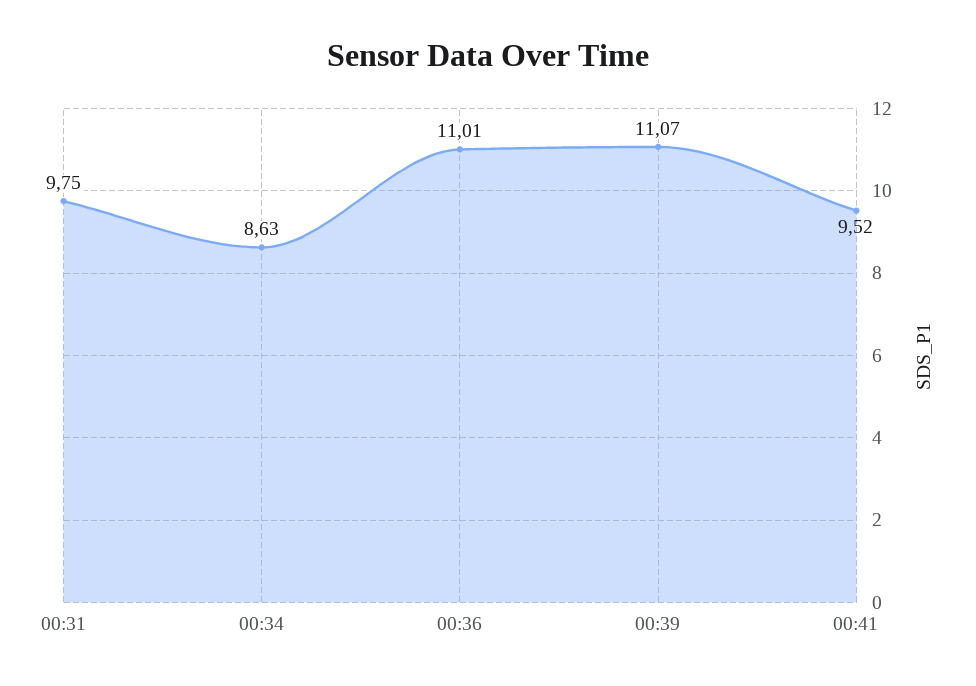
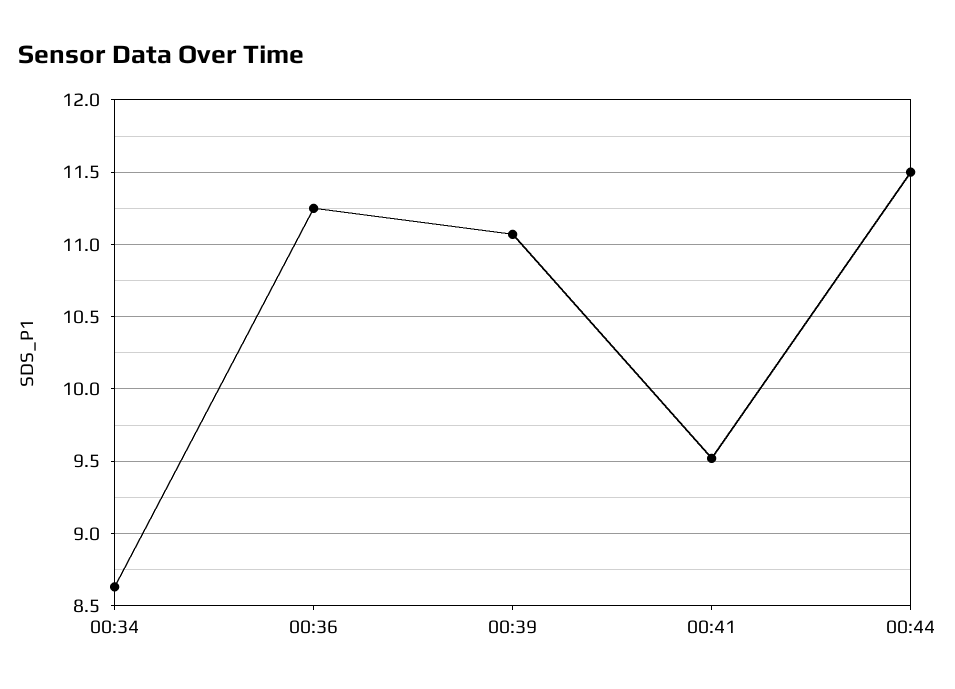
00:31: 9.75 -> none
00:36: 11.01 -> 11.25
00:44: none -> 11.5

